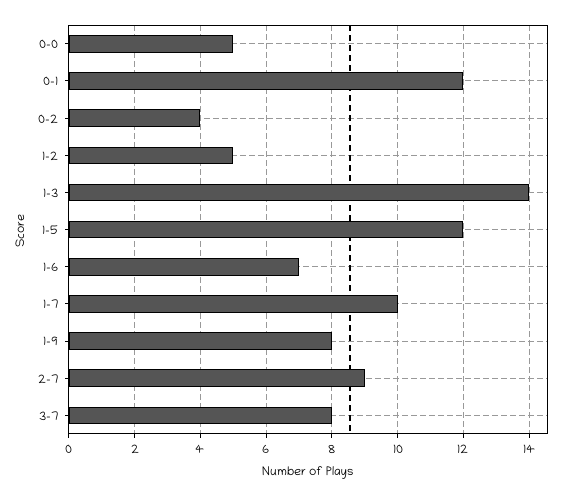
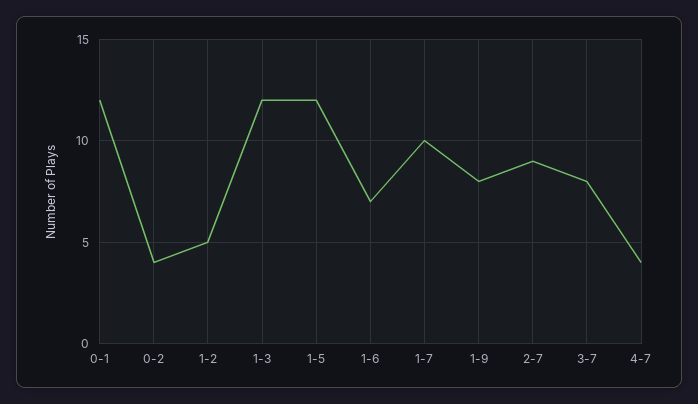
0-0: 5 -> none
1-3: 14 -> 12
4-7: none -> 4

